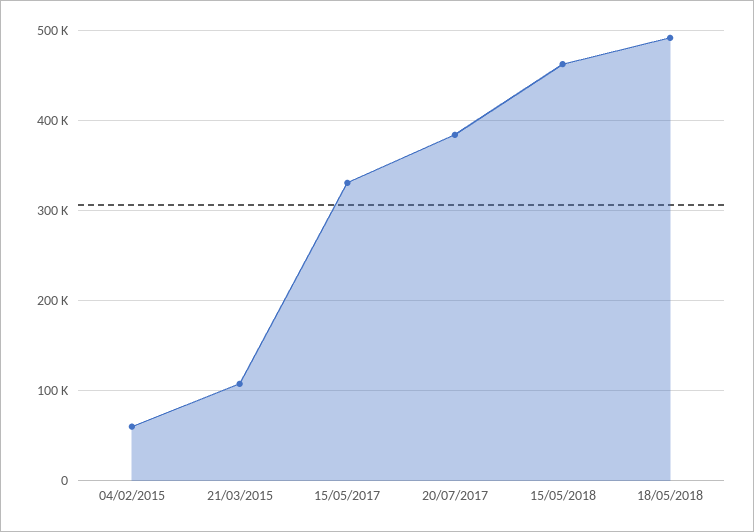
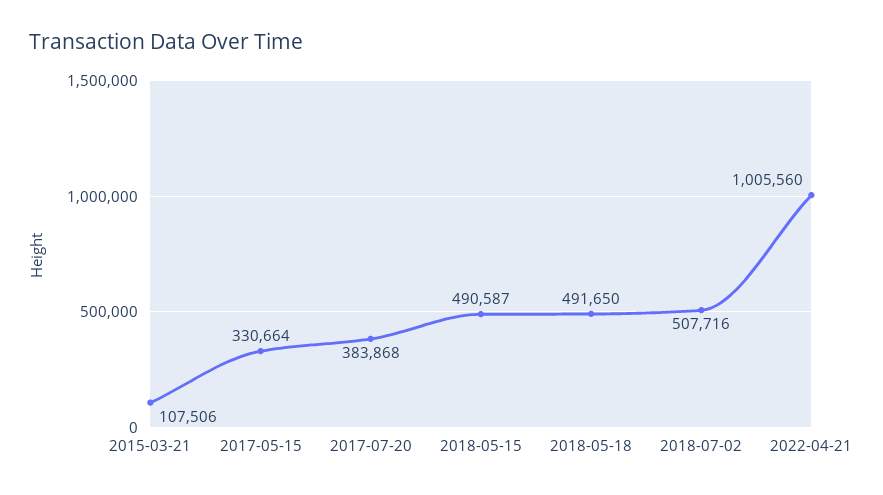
04/02/2015: 60000 -> none
15/05/2018: 460000 -> 490587
2018-07-02: none -> 507716
2022-04-21: none -> 1005560

